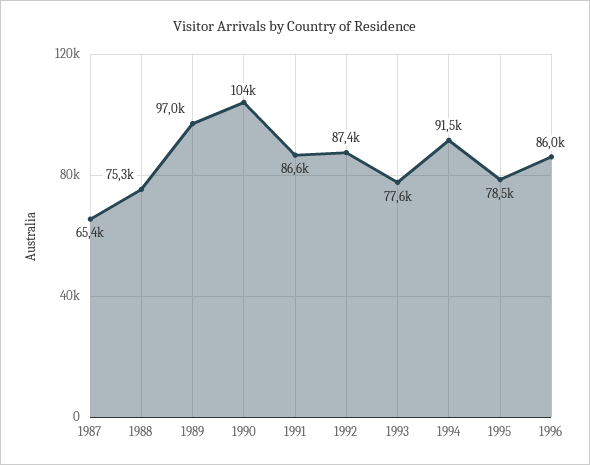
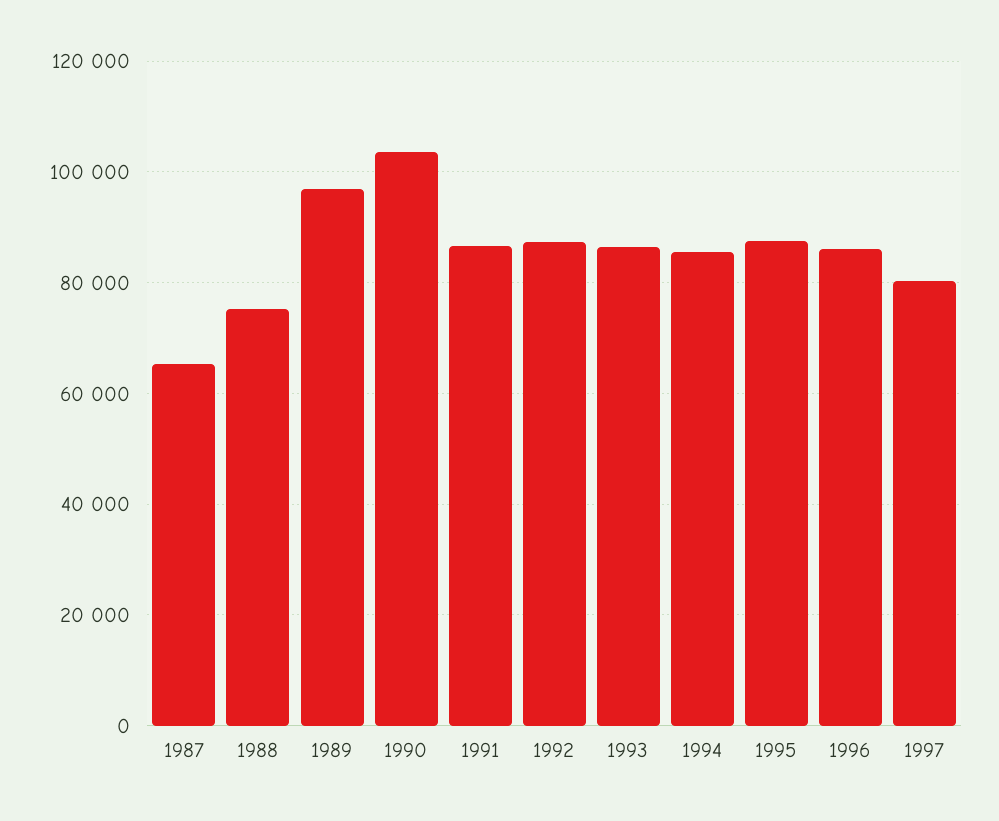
1993: 77600 -> 86000
1994: 91500 -> 86000
1995: 78500 -> 88000
1997: none -> 80000

